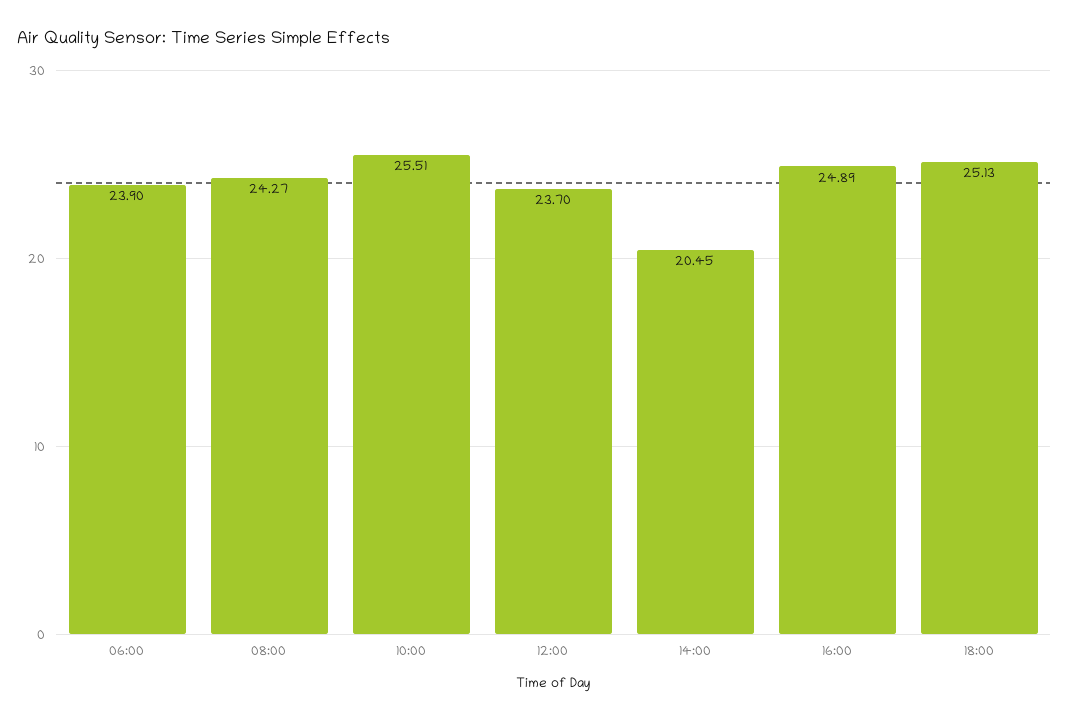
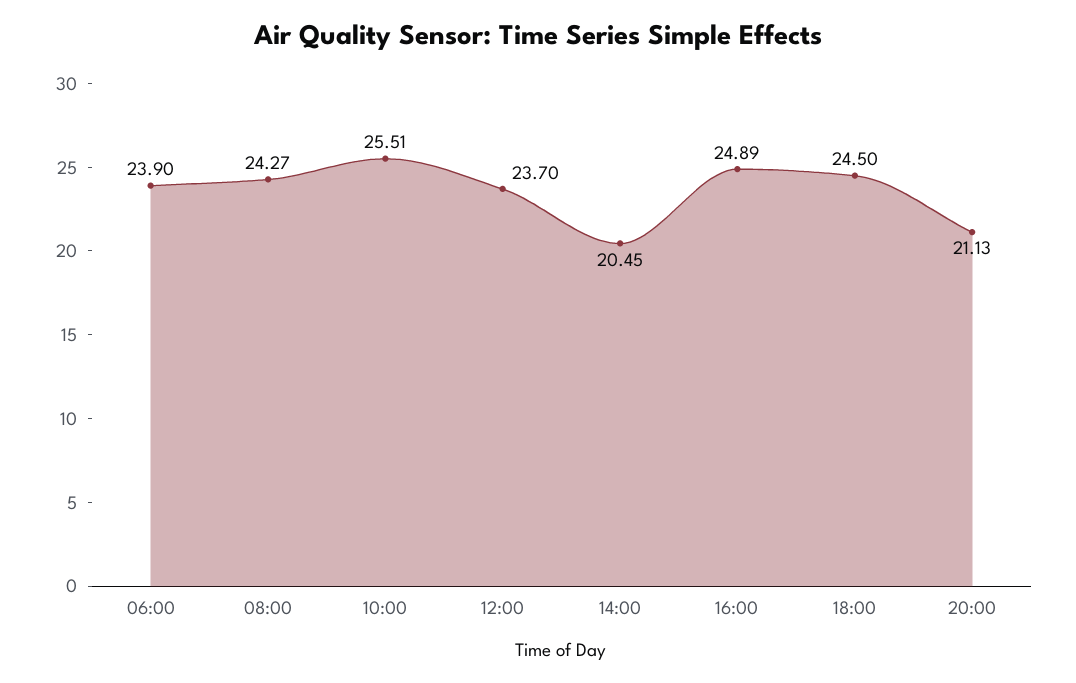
18:00: 25.13 -> 24.5
20:00: none -> 21.13

